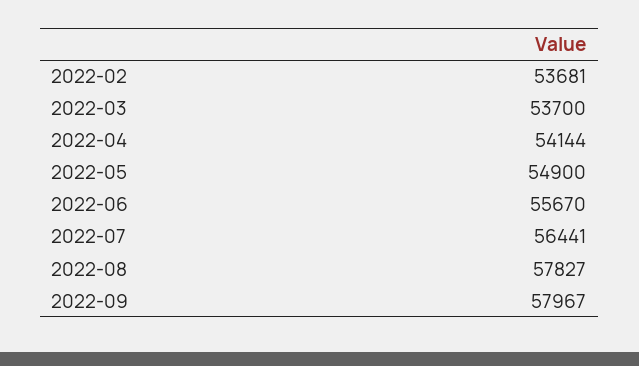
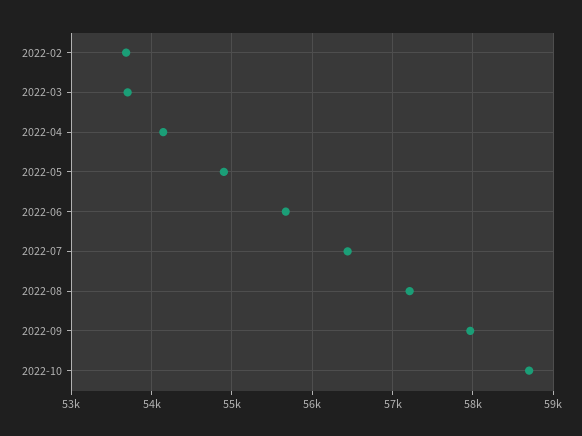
2022-08: 57827 -> 57200
2022-10: none -> 58700

